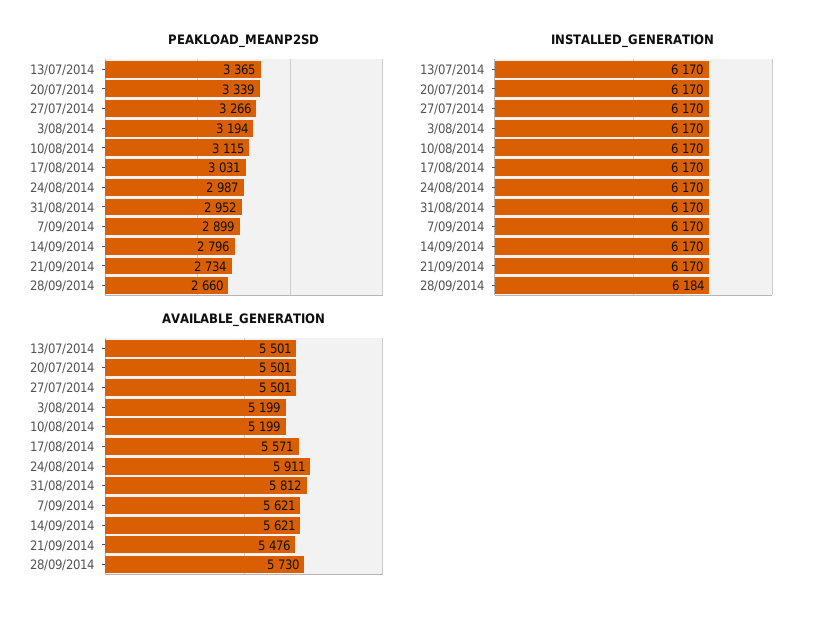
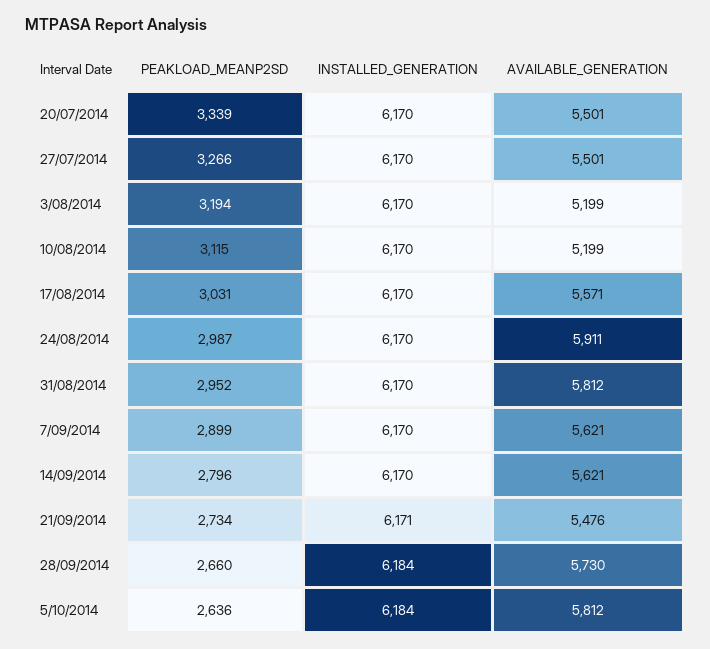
PEAKLOAD_MEANP2SD, 13/07/2014: 3365 -> none
INSTALLED_GENERATION, 13/07/2014: 6170 -> none
INSTALLED_GENERATION, 21/09/2014: 6170 -> 6171
AVAILABLE_GENERATION, 13/07/2014: 5501 -> none
PEAKLOAD_MEANP2SD, 5/10/2014: none -> 2636
INSTALLED_GENERATION, 5/10/2014: none -> 6184
AVAILABLE_GENERATION, 5/10/2014: none -> 5812

